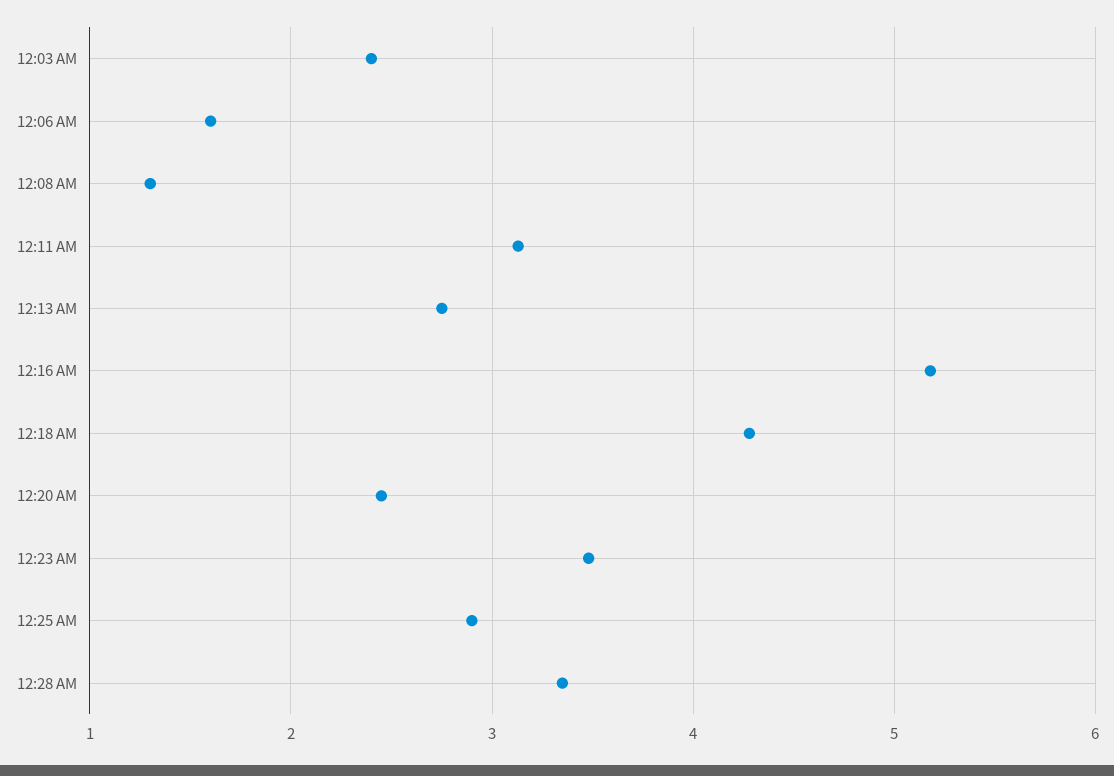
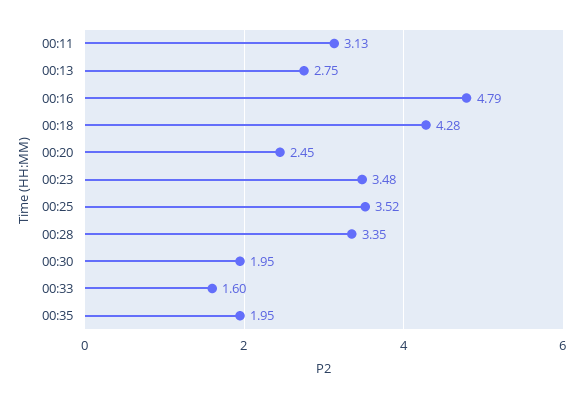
12:03 AM: 2.4 -> none
12:06 AM: 1.6 -> none
12:08 AM: 1.3 -> none
12:16 AM: 5.2 -> 4.79
12:25 AM: 2.9 -> 3.52
00:30: none -> 1.95
00:33: none -> 1.6
00:35: none -> 1.95

